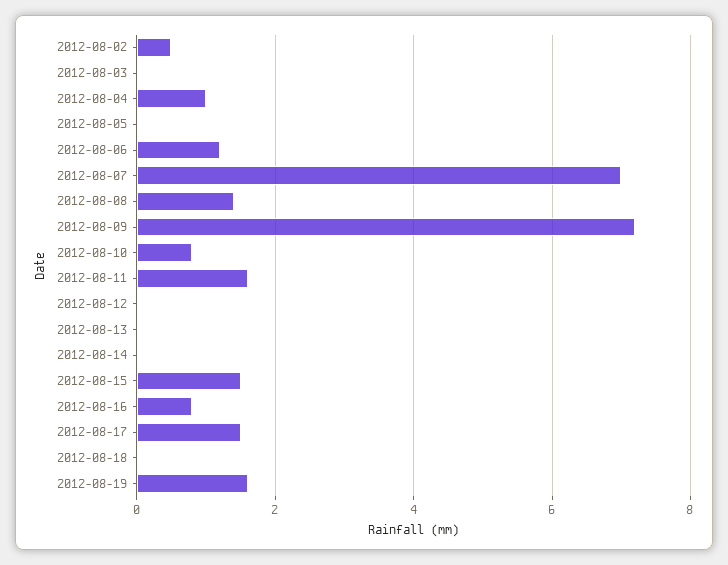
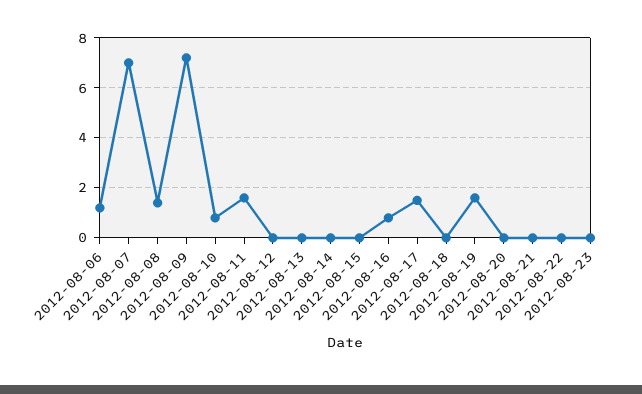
2012-08-02: 0.5 -> none
2012-08-03: 0 -> none
2012-08-04: 1 -> none
2012-08-05: 0 -> none
2012-08-15: 1.5 -> 0
2012-08-20: none -> 0
2012-08-21: none -> 0
2012-08-22: none -> 0
2012-08-23: none -> 0

